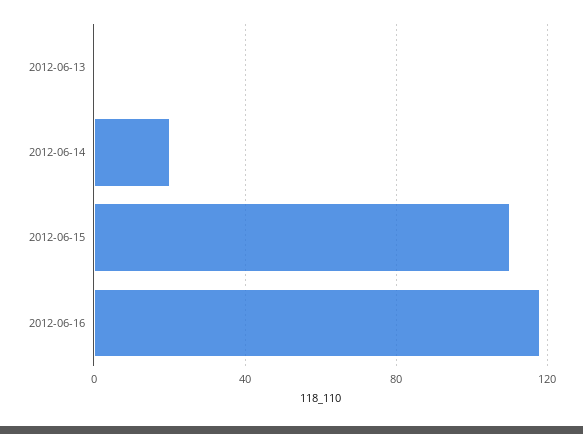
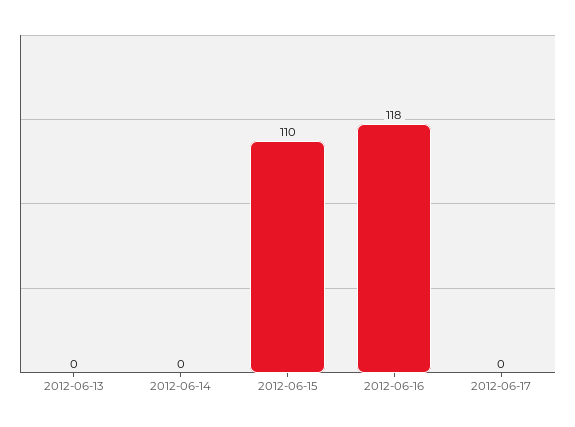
2012-06-14: 20 -> 0
2012-06-17: none -> 0

